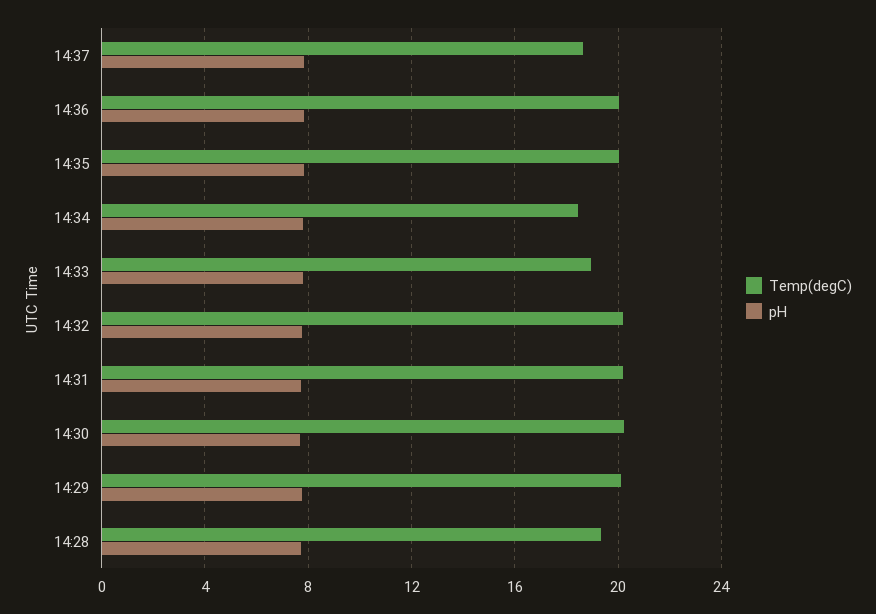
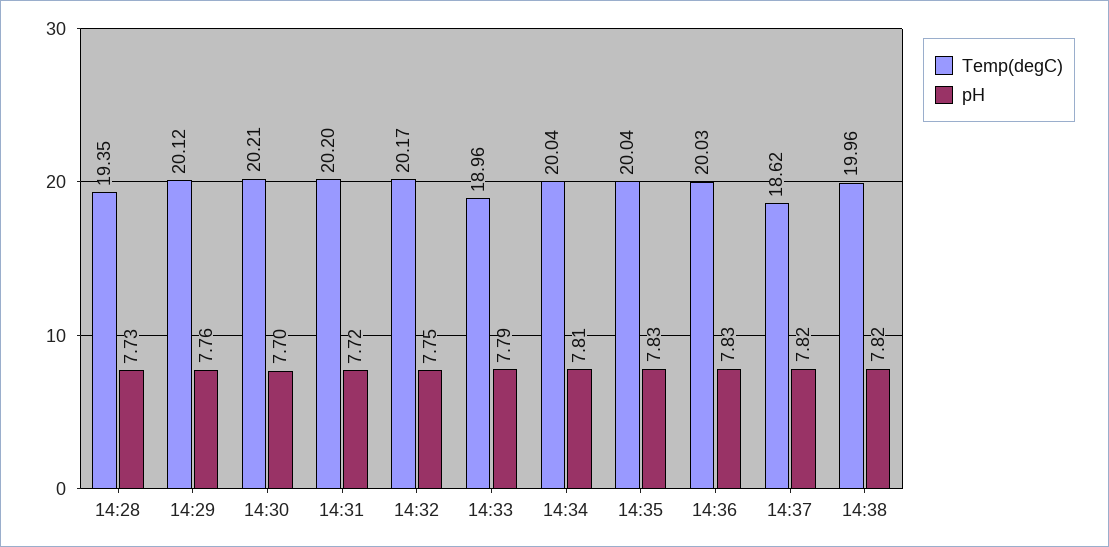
Temp(degC), 14:34: 18.5 -> 20.04
Temp(degC), 14:38: none -> 19.96
pH, 14:38: none -> 7.82

